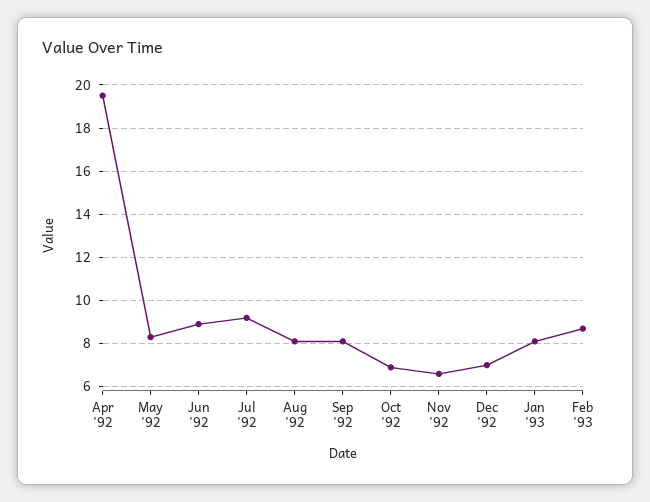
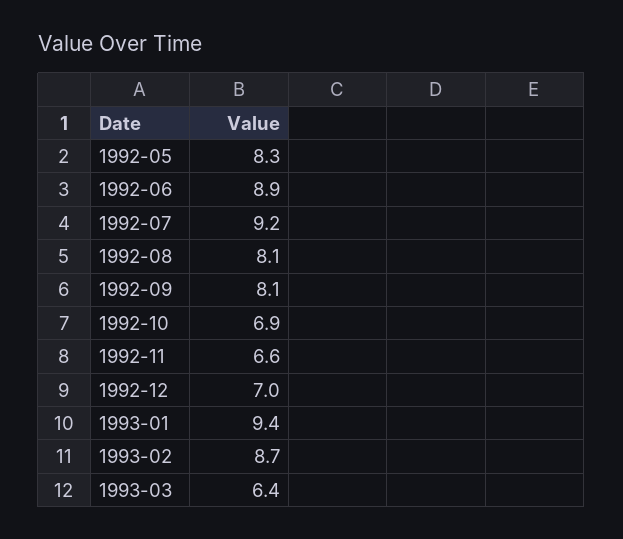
Apr '92: 19.5 -> none
Jan '93: 8 -> 9.4
1993-03: none -> 6.4

